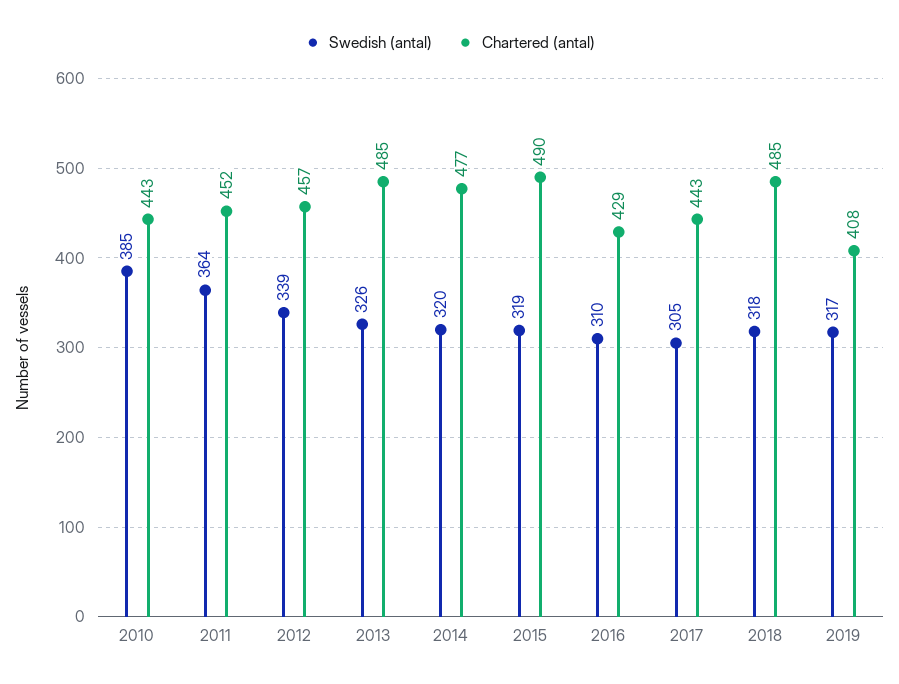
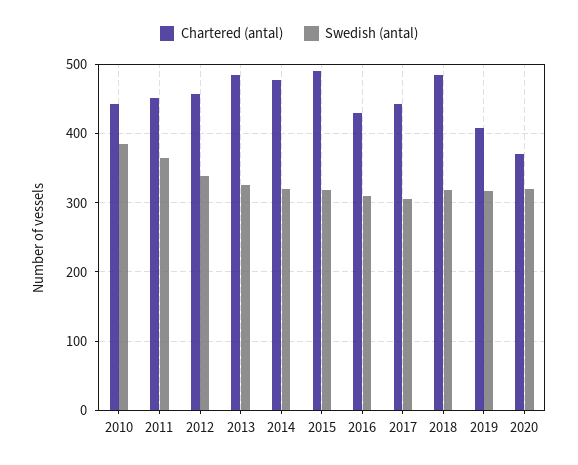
Chartered (antal), 2020: none -> 370
Swedish (antal), 2020: none -> 320

